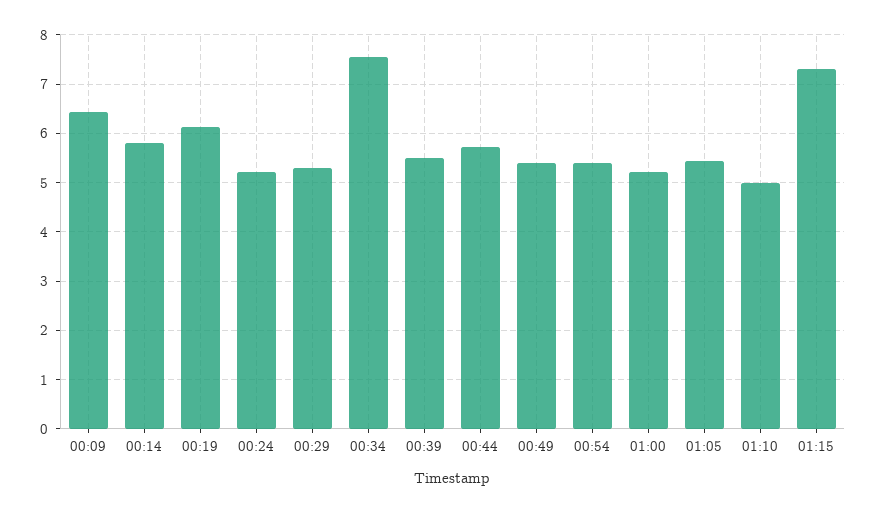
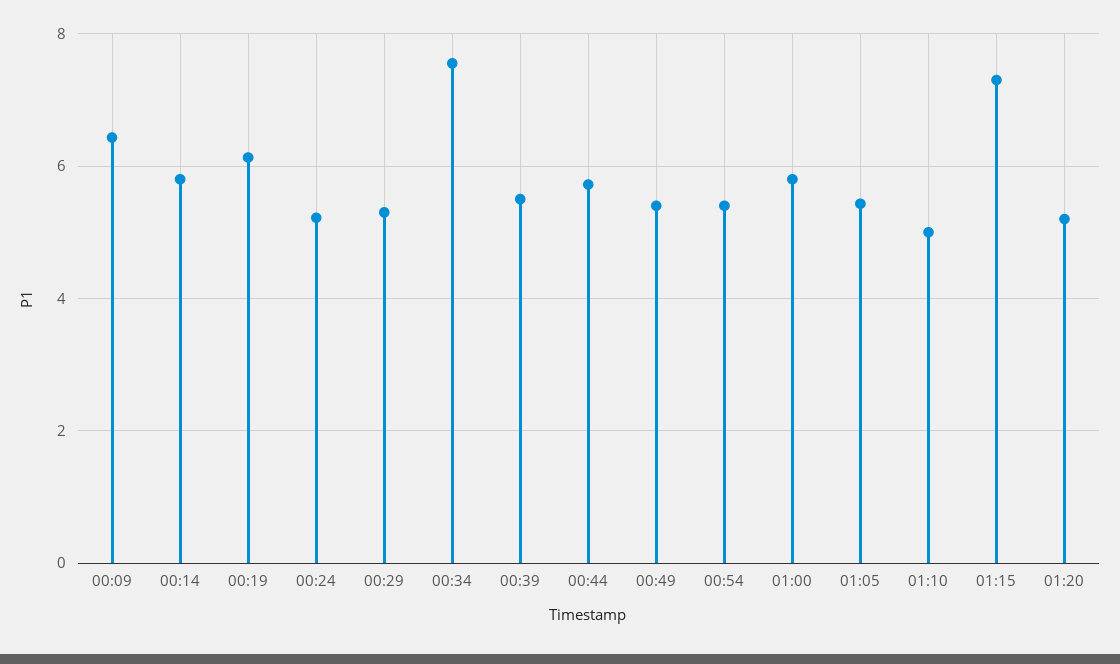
01:00: 5.2 -> 5.8
01:20: none -> 5.2

